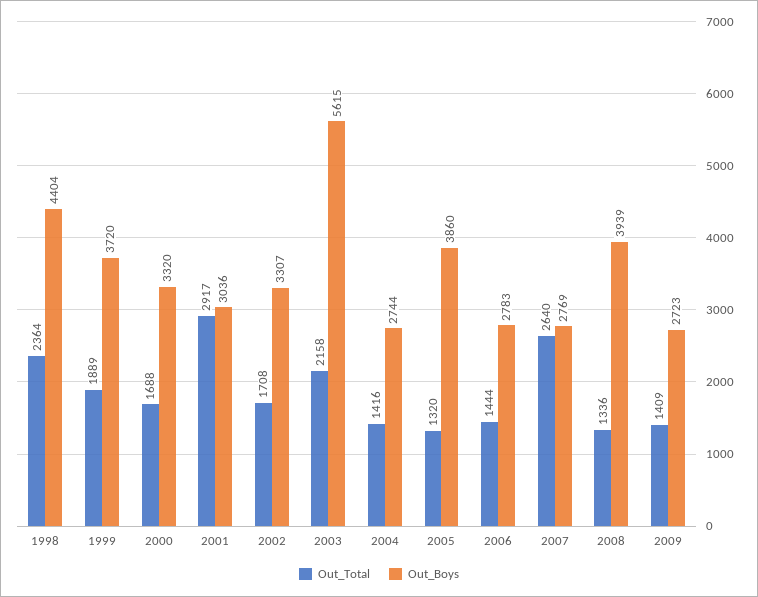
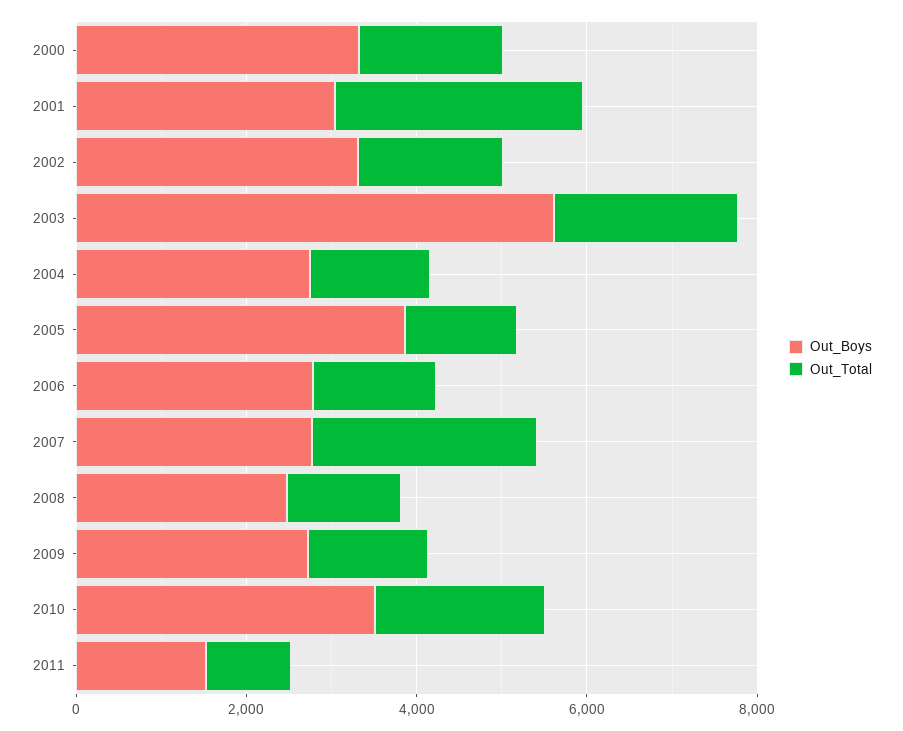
Out_Total, 1998: 2364 -> none
Out_Boys, 1998: 4404 -> none
Out_Total, 1999: 1889 -> none
Out_Boys, 1999: 3720 -> none
Out_Boys, 2008: 3939 -> 2500
Out_Boys, 2010: none -> 3500
Out_Total, 2010: none -> 2000
Out_Boys, 2011: none -> 1500
Out_Total, 2011: none -> 1000

